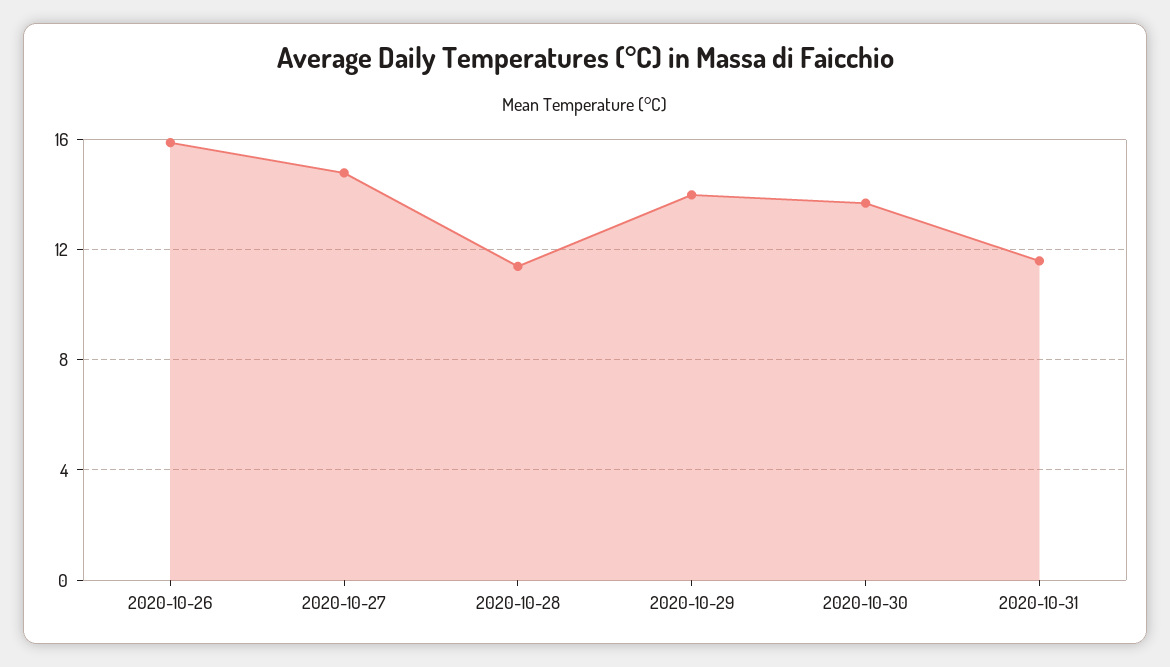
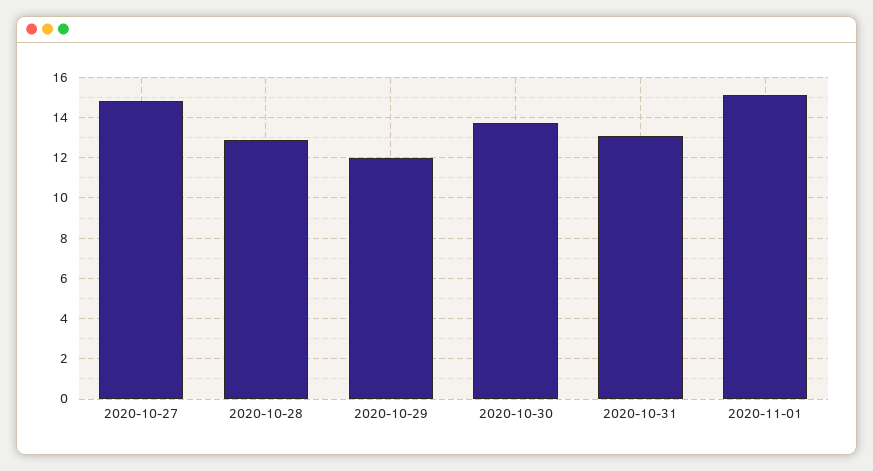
2020-10-26: 16 -> none
2020-10-28: 11.5 -> 13
2020-10-29: 14 -> 12
2020-10-31: 11.5 -> 13
2020-11-01: none -> 15

